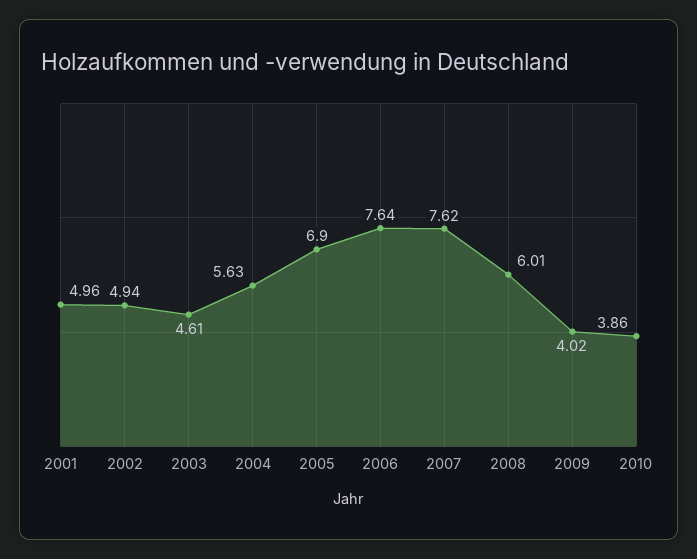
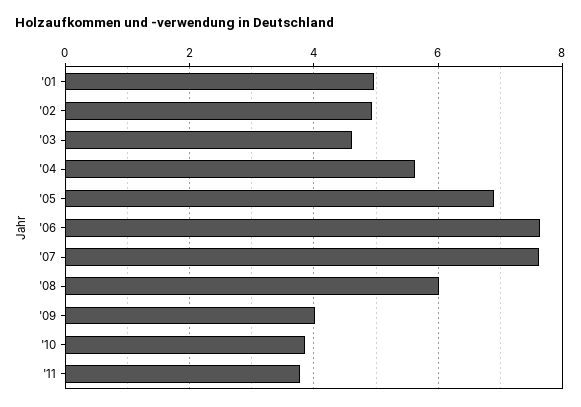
'11: none -> 3.8

